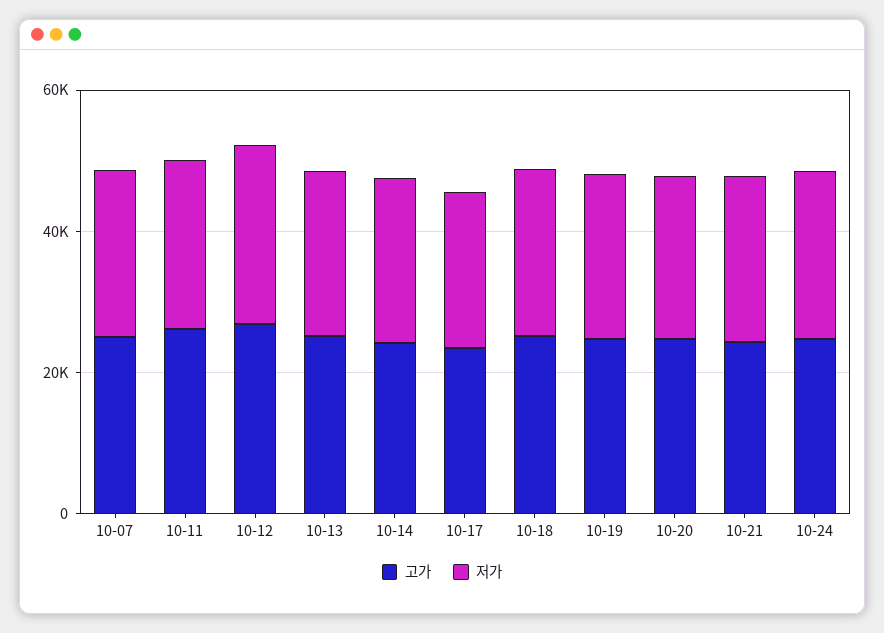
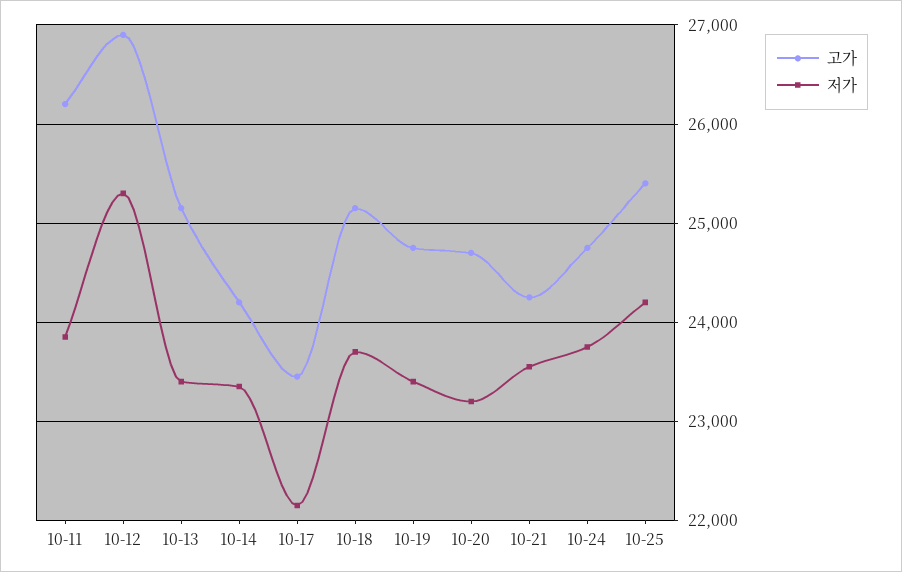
고가, 10-07: 25000 -> none
저가, 10-07: 25000 -> none
고가, 10-25: none -> 25400
저가, 10-25: none -> 24200

